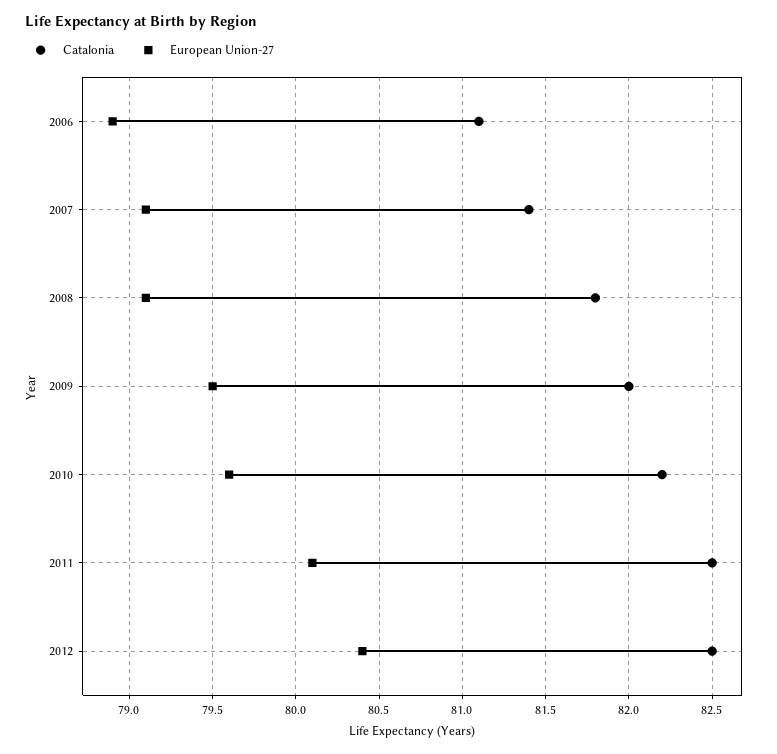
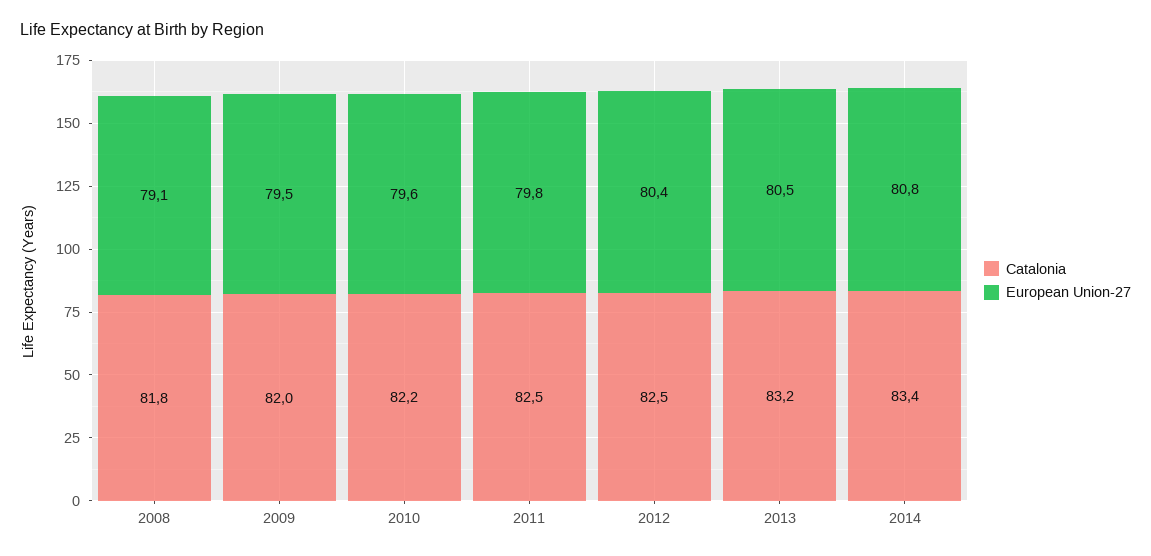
Catalonia, 2006: 81.1 -> none
European Union-27, 2006: 78.9 -> none
Catalonia, 2007: 81.4 -> none
European Union-27, 2007: 79.1 -> none
European Union-27, 2011: 80.1 -> 79.8
Catalonia, 2013: none -> 83.2
European Union-27, 2013: none -> 80.5
Catalonia, 2014: none -> 83.4
European Union-27, 2014: none -> 80.8

